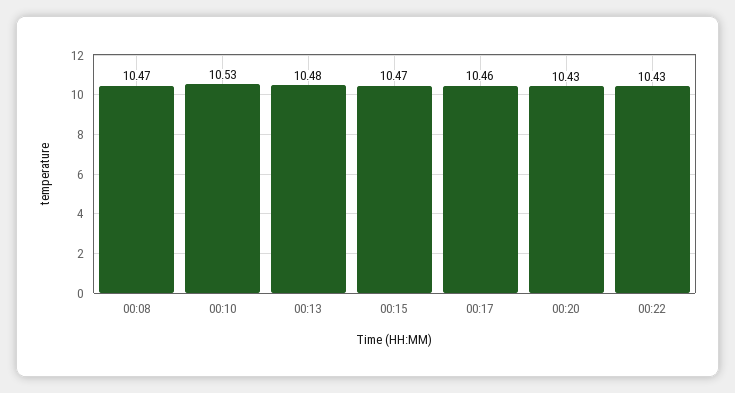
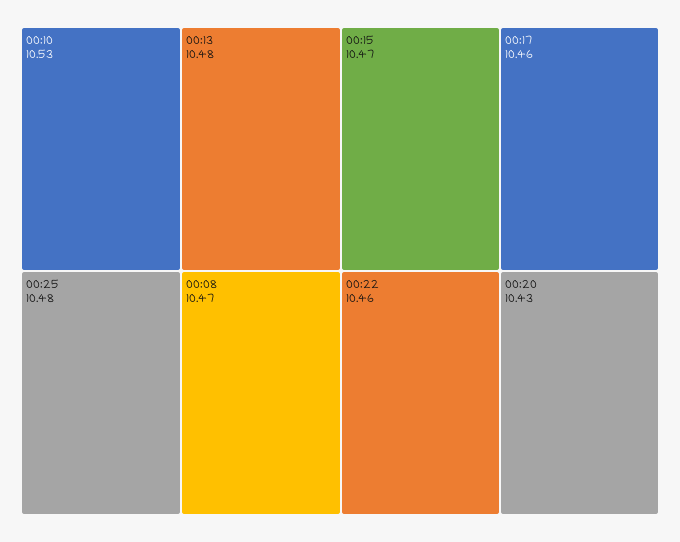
00:22: 10.43 -> 10.46
00:25: none -> 10.48

